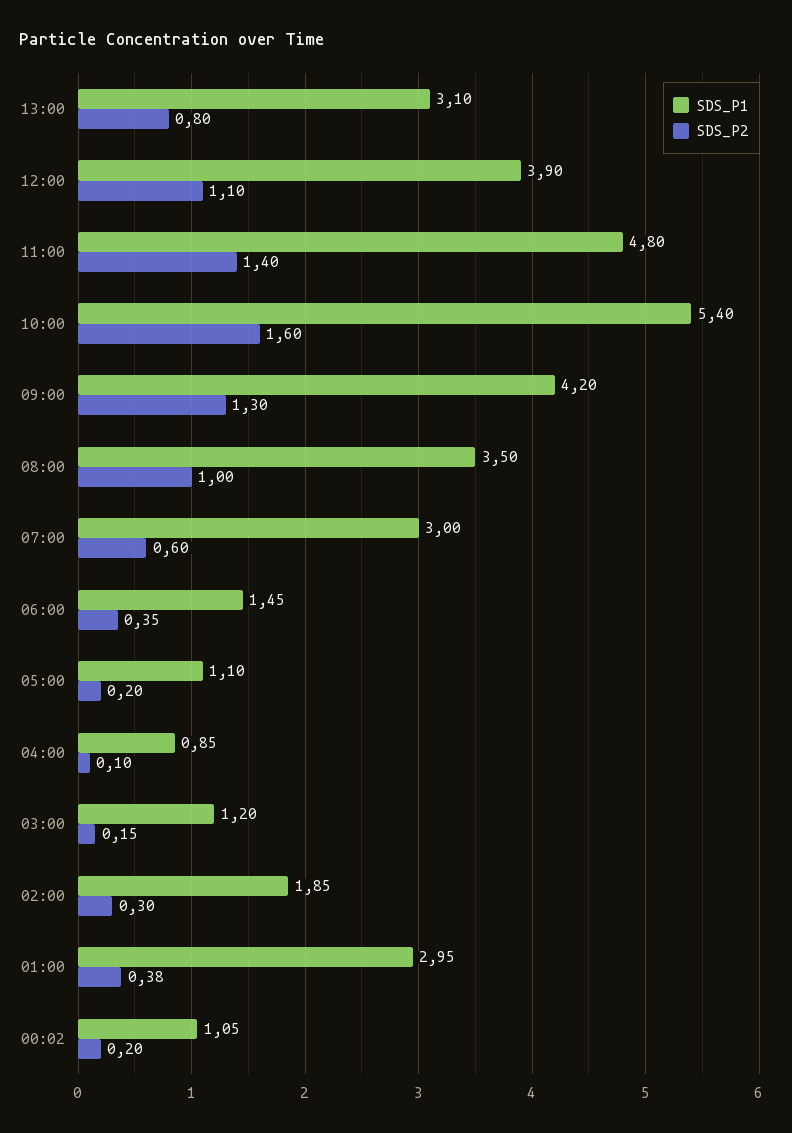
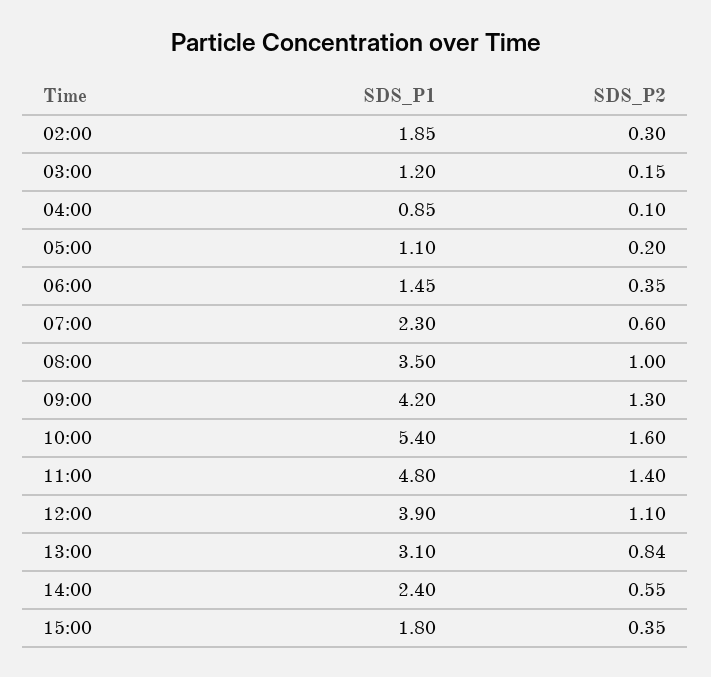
SDS_P2, 13:00: 0.8 -> 0.84
SDS_P1, 07:00: 3 -> 2.3
SDS_P1, 01:00: 2.95 -> none
SDS_P2, 01:00: 0.38 -> none
SDS_P1, 00:02: 1.05 -> none
SDS_P2, 00:02: 0.2 -> none
SDS_P1, 14:00: none -> 2.4
SDS_P2, 14:00: none -> 0.55
SDS_P1, 15:00: none -> 1.8
SDS_P2, 15:00: none -> 0.35

